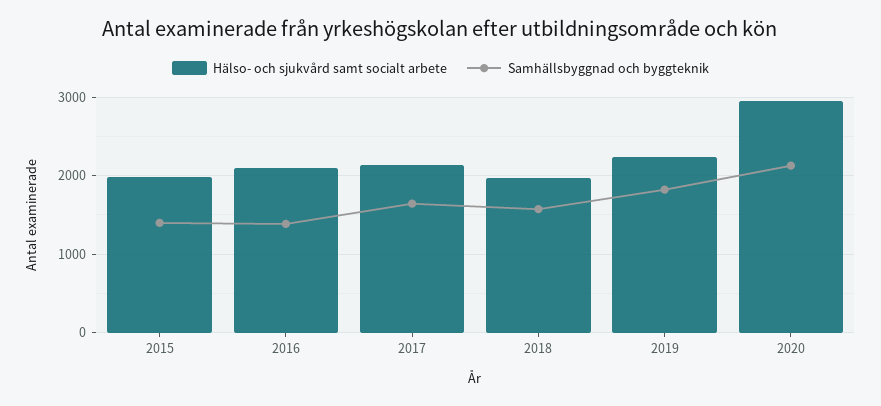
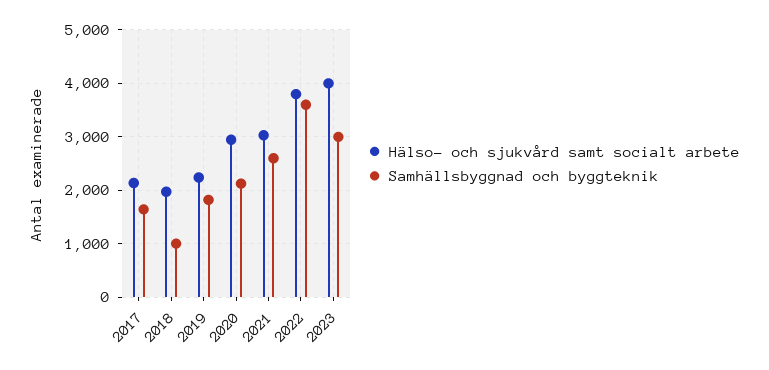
Hälso- och sjukvård samt socialt arbete, 2015: 2000 -> none
Samhällsbyggnad och byggteknik, 2015: 1400 -> none
Hälso- och sjukvård samt socialt arbete, 2016: 2100 -> none
Samhällsbyggnad och byggteknik, 2016: 1400 -> none
Samhällsbyggnad och byggteknik, 2018: 1600 -> 1000
Hälso- och sjukvård samt socialt arbete, 2021: none -> 3000
Samhällsbyggnad och byggteknik, 2021: none -> 2600
Hälso- och sjukvård samt socialt arbete, 2022: none -> 3800
Samhällsbyggnad och byggteknik, 2022: none -> 3600
Hälso- och sjukvård samt socialt arbete, 2023: none -> 4000
Samhällsbyggnad och byggteknik, 2023: none -> 3000

